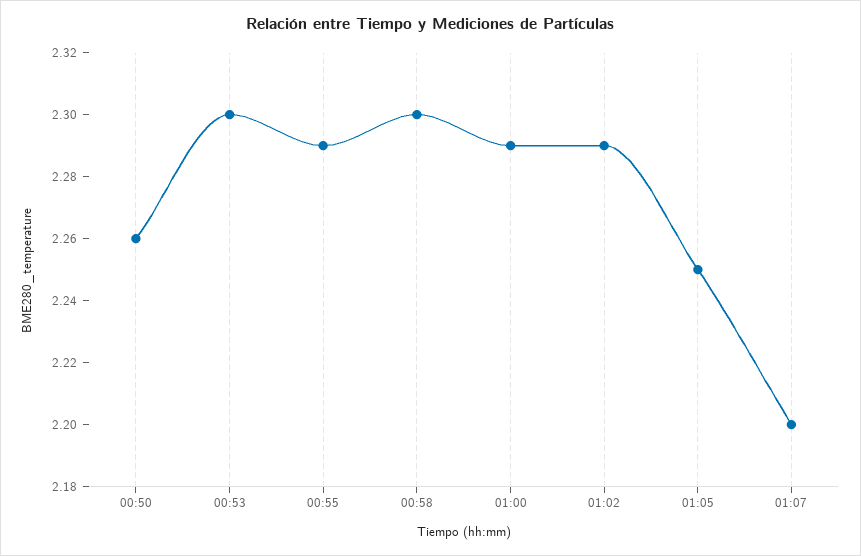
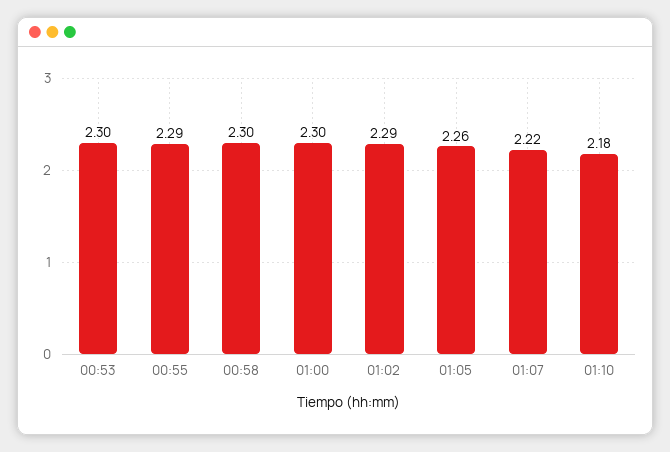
00:50: 2.26 -> none
01:00: 2.29 -> 2.3
01:05: 2.25 -> 2.26
01:07: 2.2 -> 2.22
01:10: none -> 2.18

